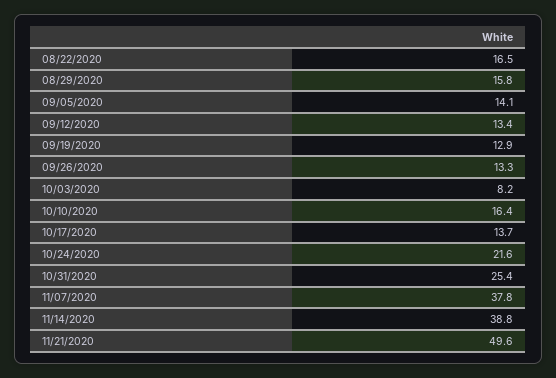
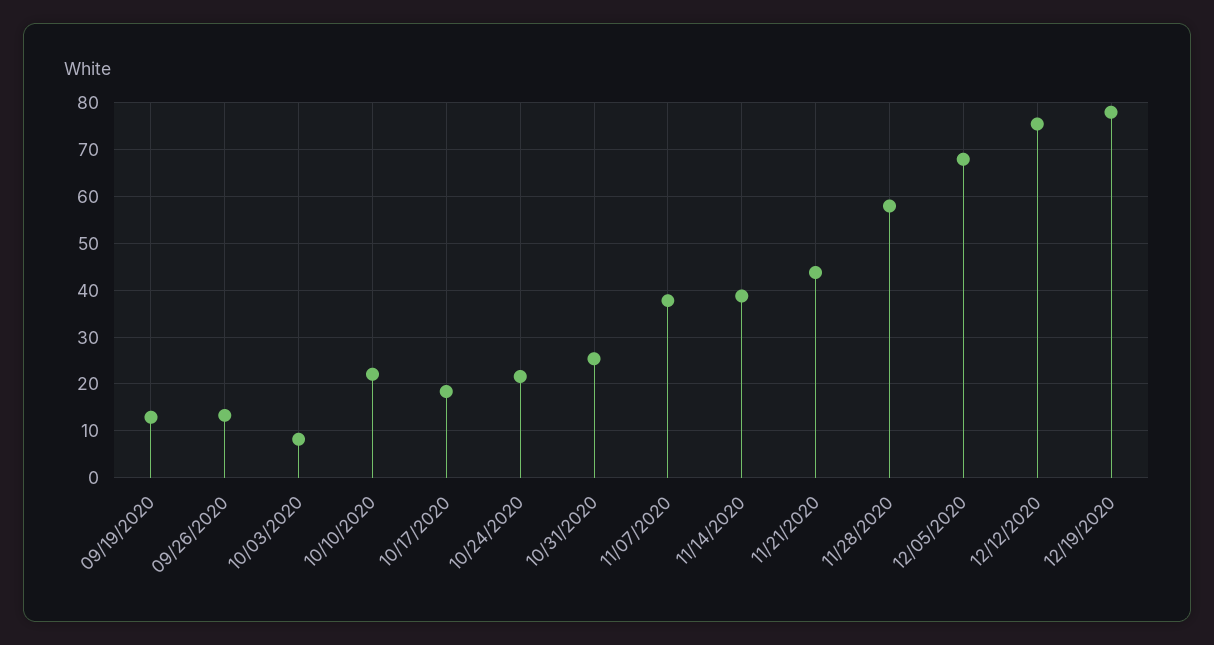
08/22/2020: 16.5 -> none
08/29/2020: 15.8 -> none
09/05/2020: 14.1 -> none
09/12/2020: 13.4 -> none
10/10/2020: 16.4 -> 22
10/17/2020: 13.7 -> 18
11/21/2020: 49.6 -> 44
11/28/2020: none -> 58
12/05/2020: none -> 68
12/12/2020: none -> 76
12/19/2020: none -> 78

